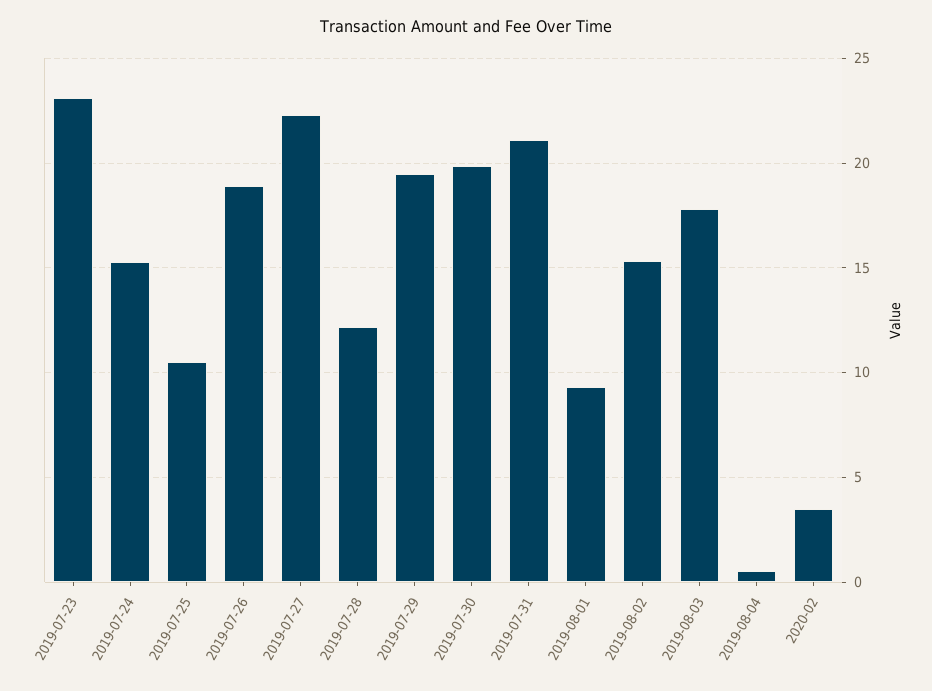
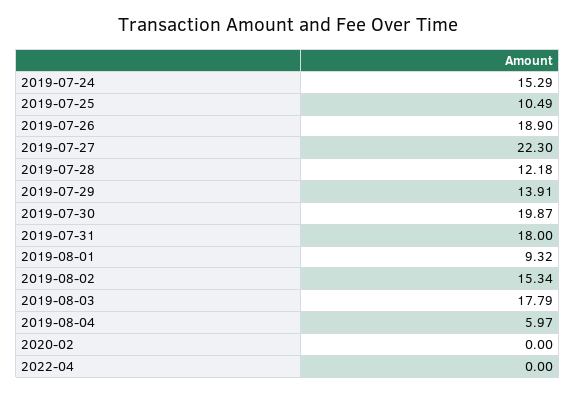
2019-07-23: 23 -> none
2019-07-29: 19.5 -> 13.91
2019-07-31: 21 -> 18
2019-08-04: 0.5 -> 5.97
2020-02: 3.5 -> 0
2022-04: none -> 0

